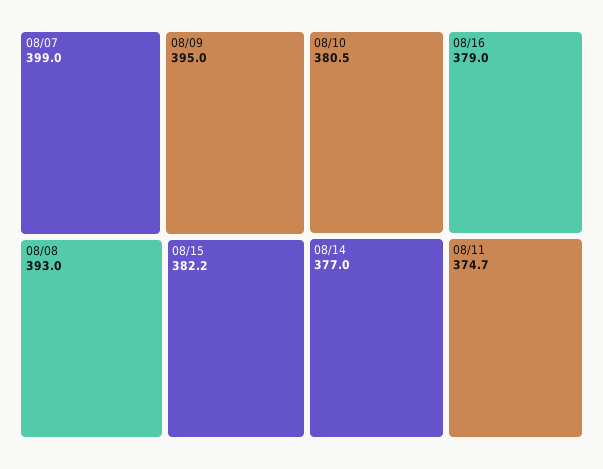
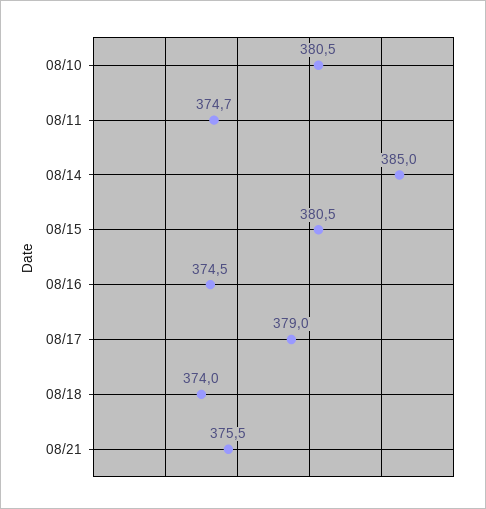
08/07: 399 -> none
08/09: 395 -> none
08/08: 393 -> none
08/15: 382.2 -> 380.5
08/16: 379 -> 374.5
08/14: 377 -> 385
08/17: none -> 379
08/18: none -> 374
08/21: none -> 375.5

